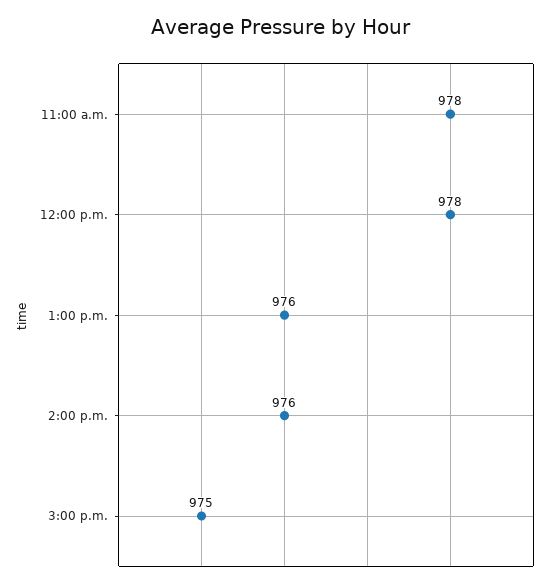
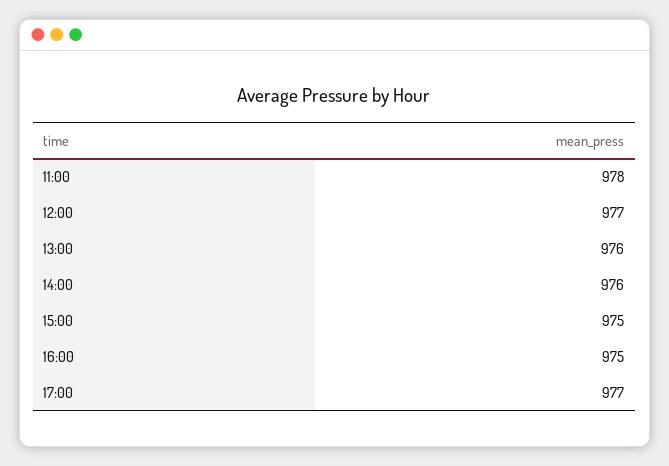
12:00 p.m.: 978 -> 977
16:00: none -> 975
17:00: none -> 977

